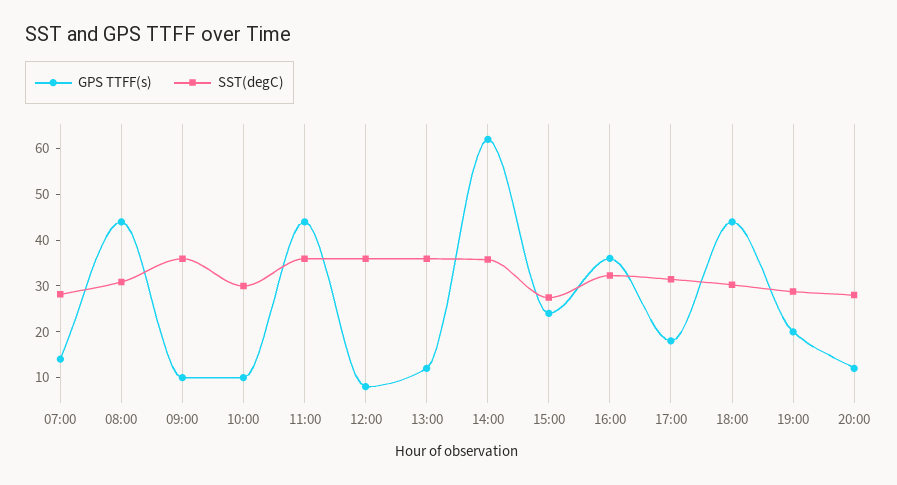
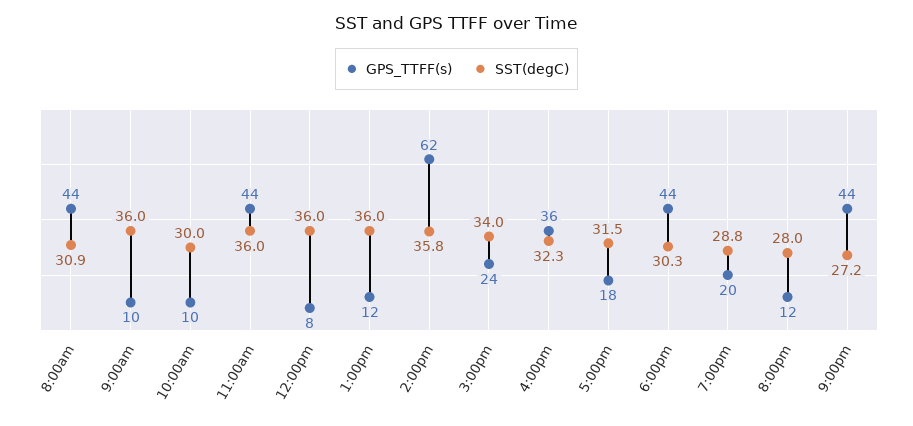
GPS TTFF(s), 07:00: 14 -> none
SST(degC), 07:00: 28 -> none
SST(degC), 15:00: 28 -> 34
GPS TTFF(s), 9:00pm: none -> 44
SST(degC), 9:00pm: none -> 27.2

